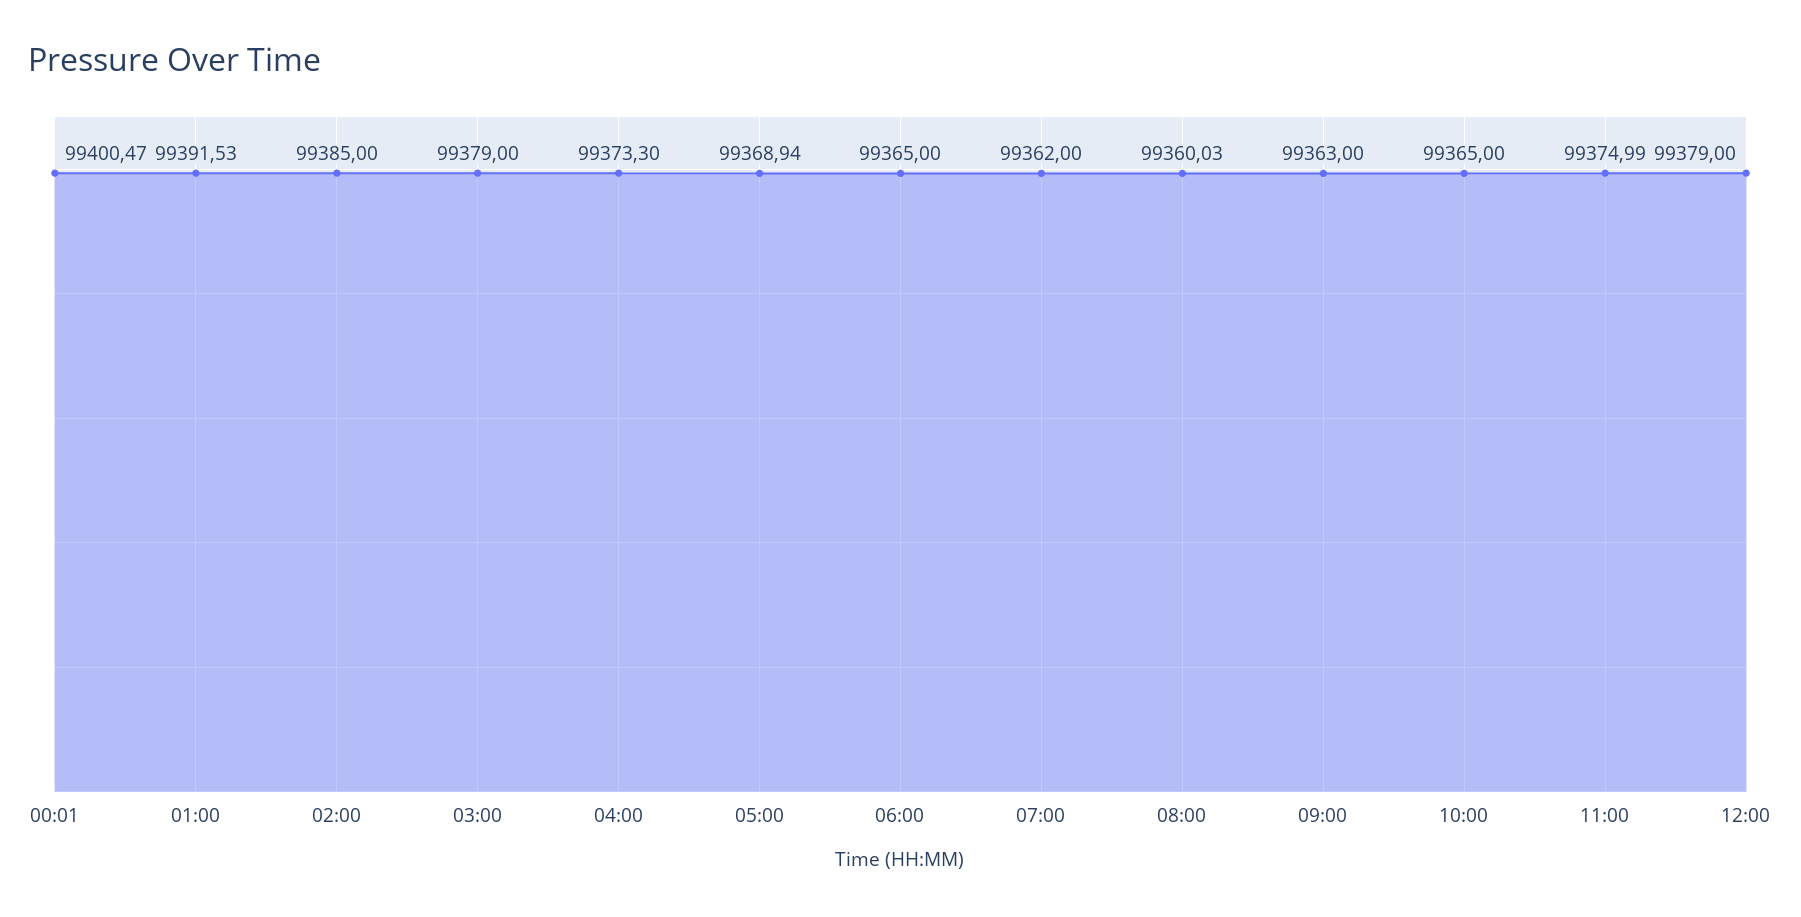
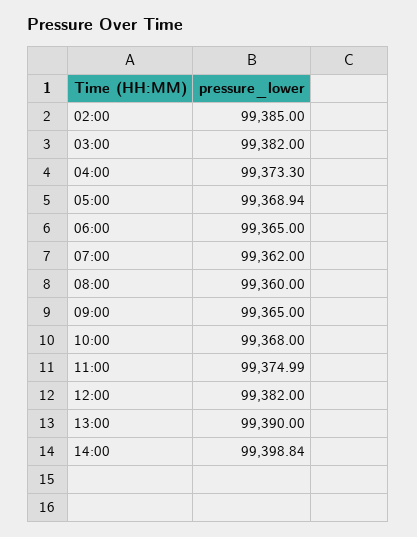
00:01: 99400.47 -> none
01:00: 99391.53 -> none
03:00: 99379 -> 99382
08:00: 99360.03 -> 99360
09:00: 99363 -> 99365
10:00: 99365 -> 99368
12:00: 99379 -> 99382
13:00: none -> 99390
14:00: none -> 99398.84

